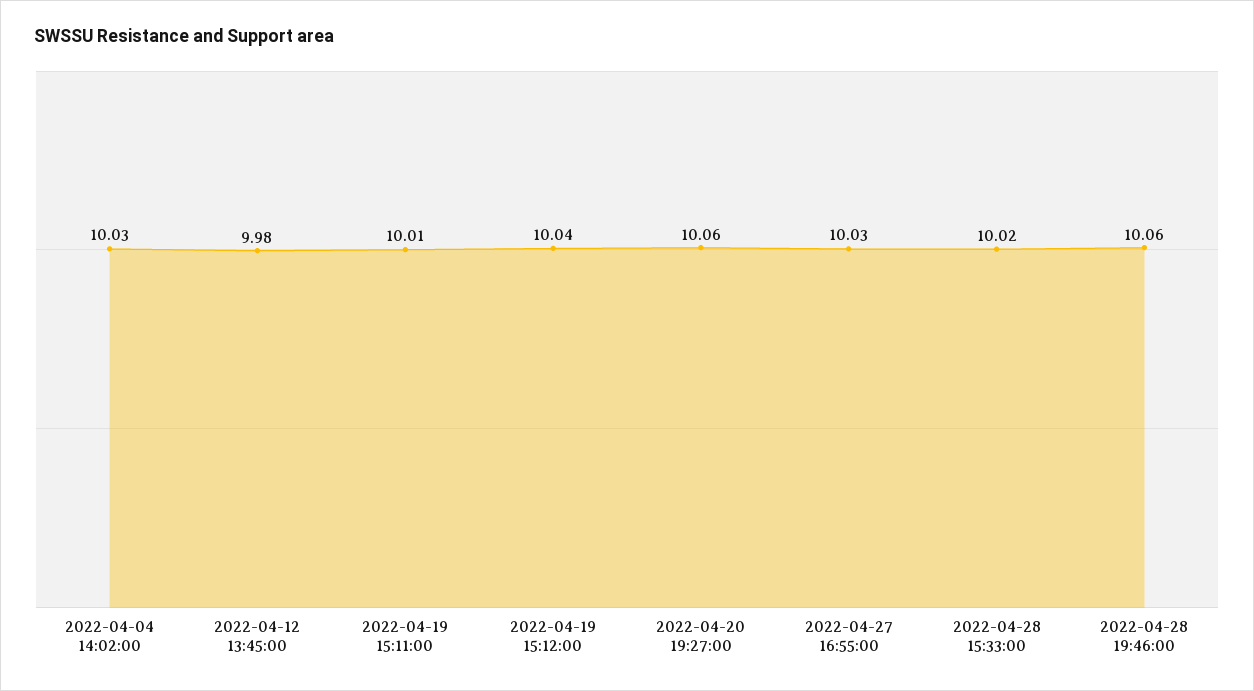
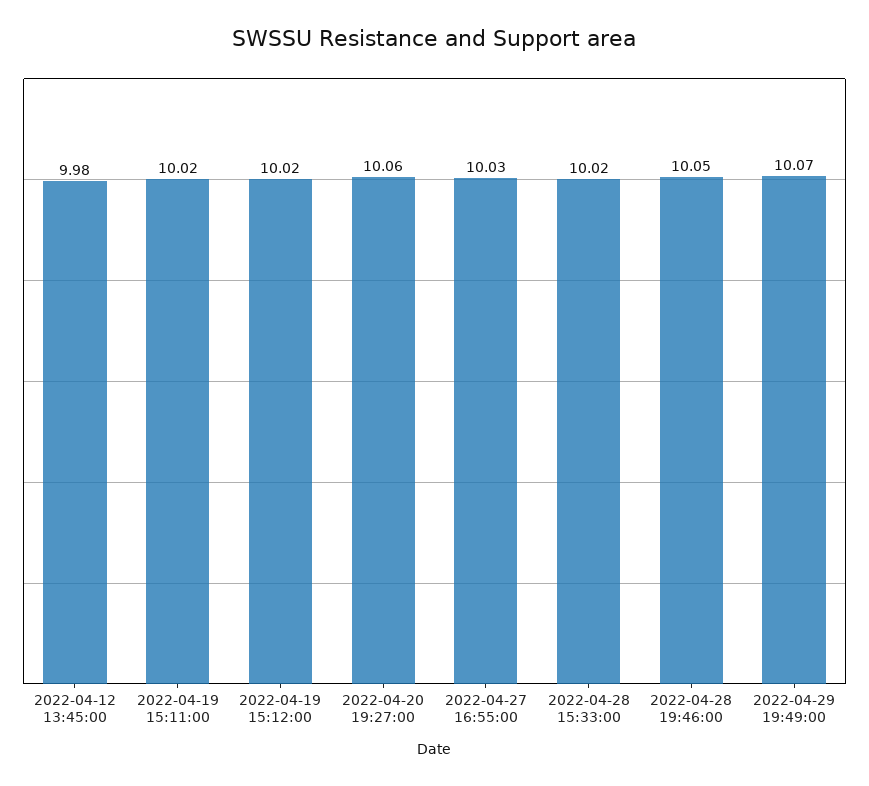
2022-04-04 14:02:00: 10.03 -> none
2022-04-19 15:11:00: 10.01 -> 10.02
2022-04-19 15:12:00: 10.04 -> 10.02
2022-04-28 19:46:00: 10.06 -> 10.05
2022-04-29 19:49:00: none -> 10.07

